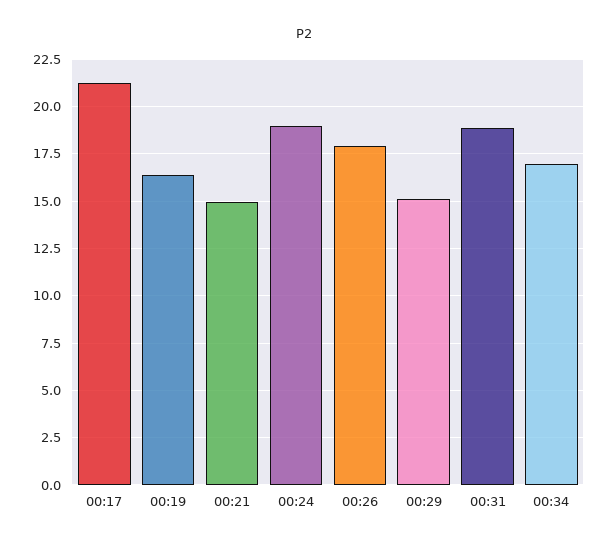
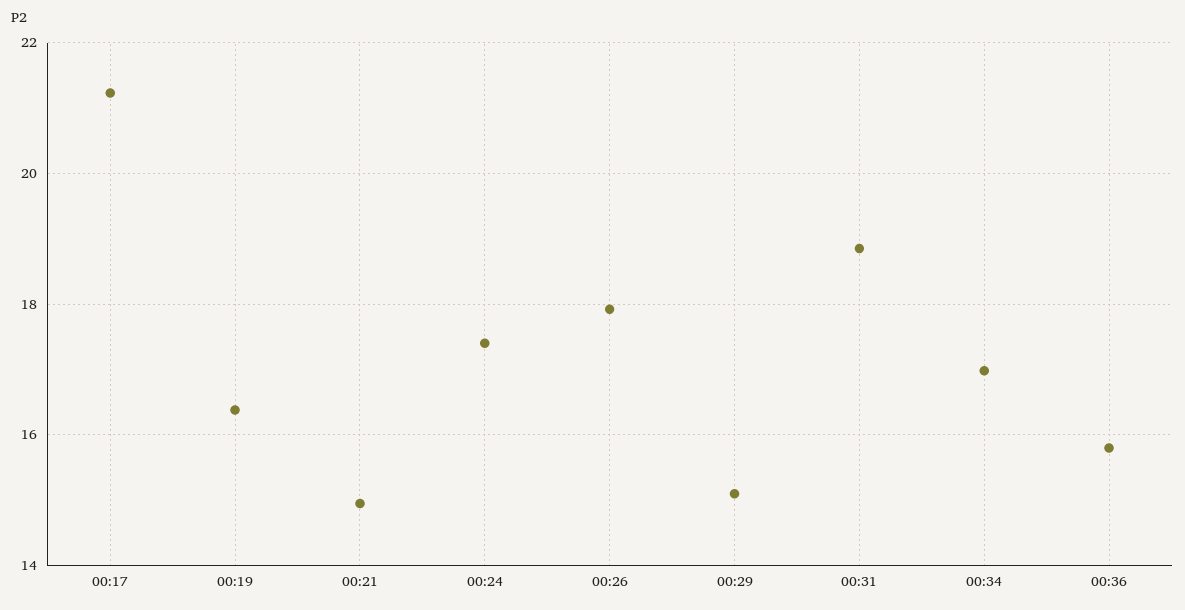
00:24: 19 -> 17.4
00:36: none -> 15.8

